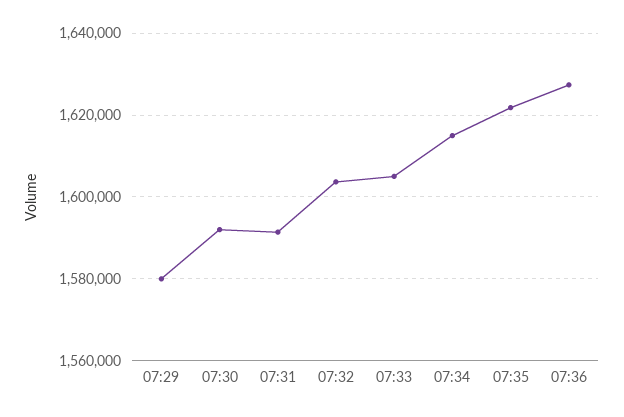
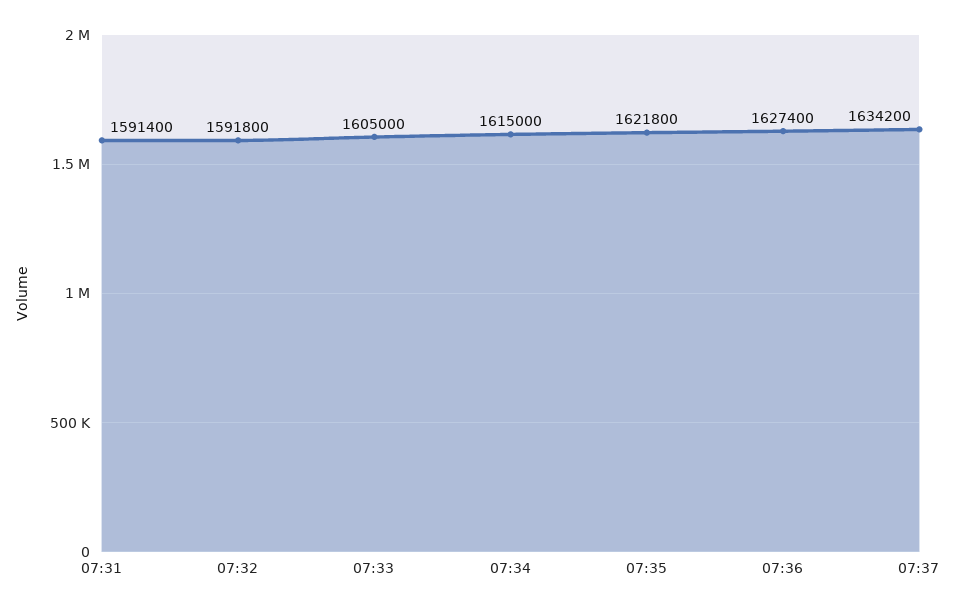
07:29: 1580000 -> none
07:30: 1592000 -> none
07:32: 1604000 -> 1591800
07:37: none -> 1634200

